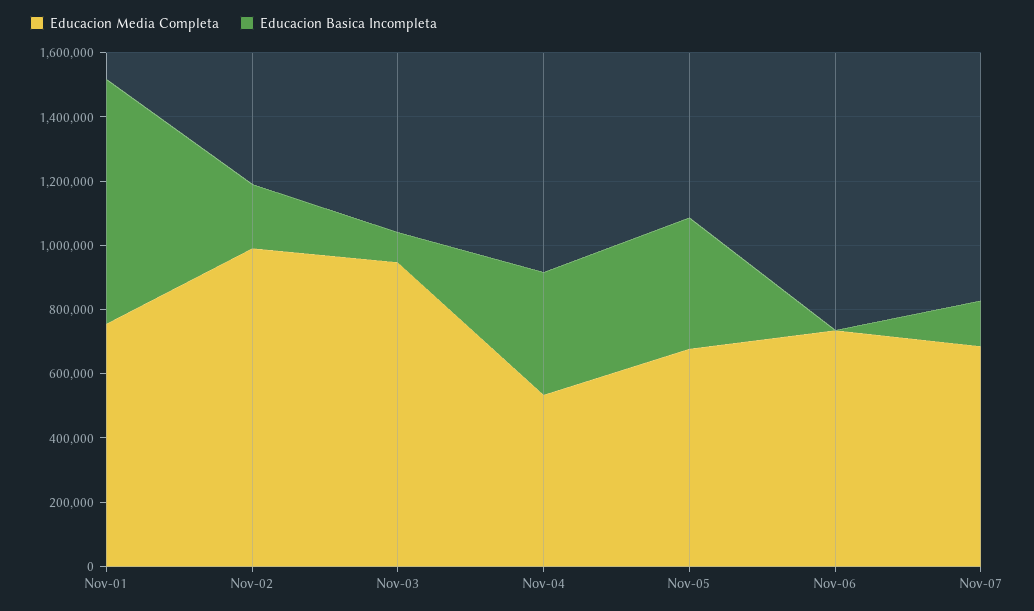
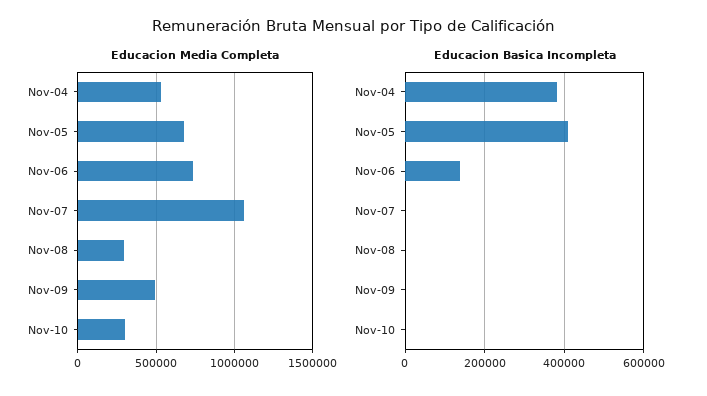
Educacion Media Completa, Nov-01: 750000 -> none
Educacion Basica Incompleta, Nov-01: 750000 -> none
Educacion Media Completa, Nov-02: 1000000 -> none
Educacion Basica Incompleta, Nov-02: 200000 -> none
Educacion Media Completa, Nov-03: 950000 -> none
Educacion Basica Incompleta, Nov-03: 100000 -> none
Educacion Basica Incompleta, Nov-06: 0 -> 140000
Educacion Media Completa, Nov-07: 700000 -> 1050000
Educacion Basica Incompleta, Nov-07: 150000 -> 0
Educacion Media Completa, Nov-08: none -> 300000
Educacion Media Completa, Nov-09: none -> 500000
Educacion Media Completa, Nov-10: none -> 300000
Educacion Basica Incompleta, Nov-08: none -> 0
Educacion Basica Incompleta, Nov-09: none -> 0
Educacion Basica Incompleta, Nov-10: none -> 0

